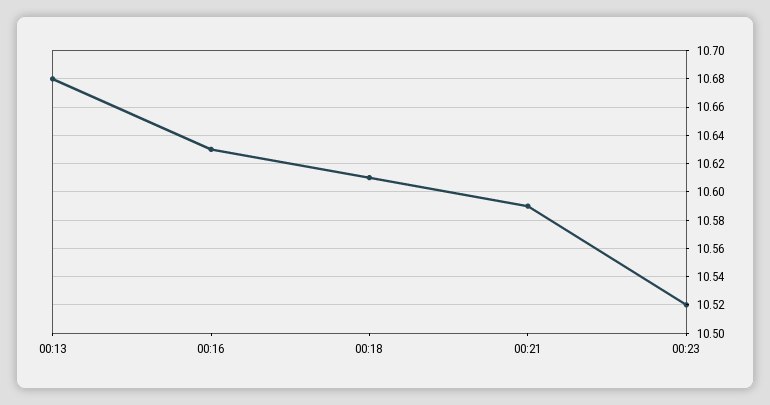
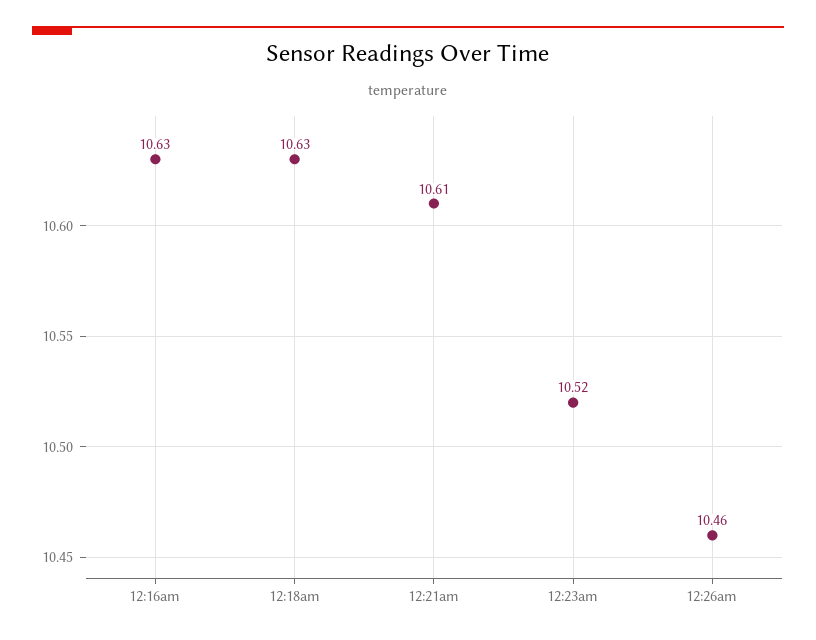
00:13: 10.68 -> none
00:18: 10.61 -> 10.63
00:21: 10.59 -> 10.61
12:26am: none -> 10.46

